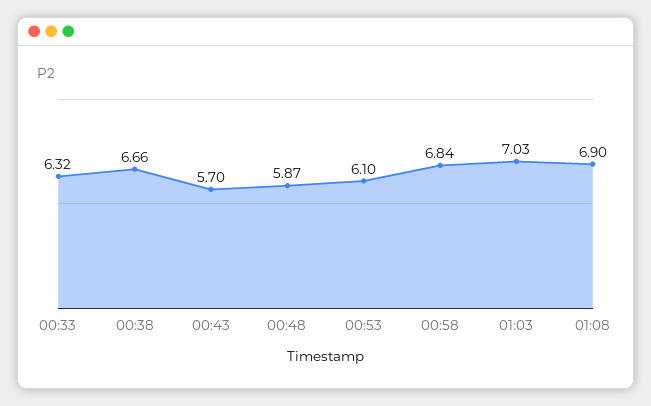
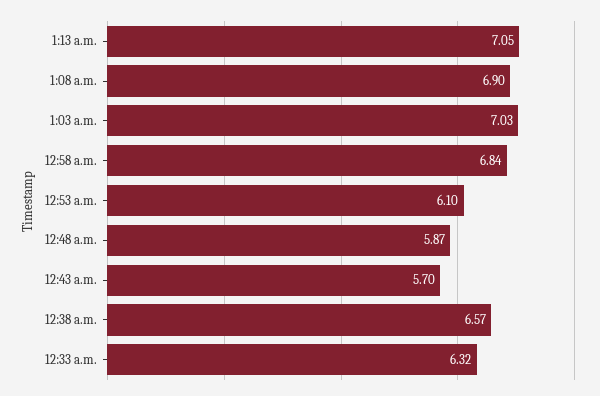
00:38: 6.66 -> 6.57
1:13 a.m.: none -> 7.05

